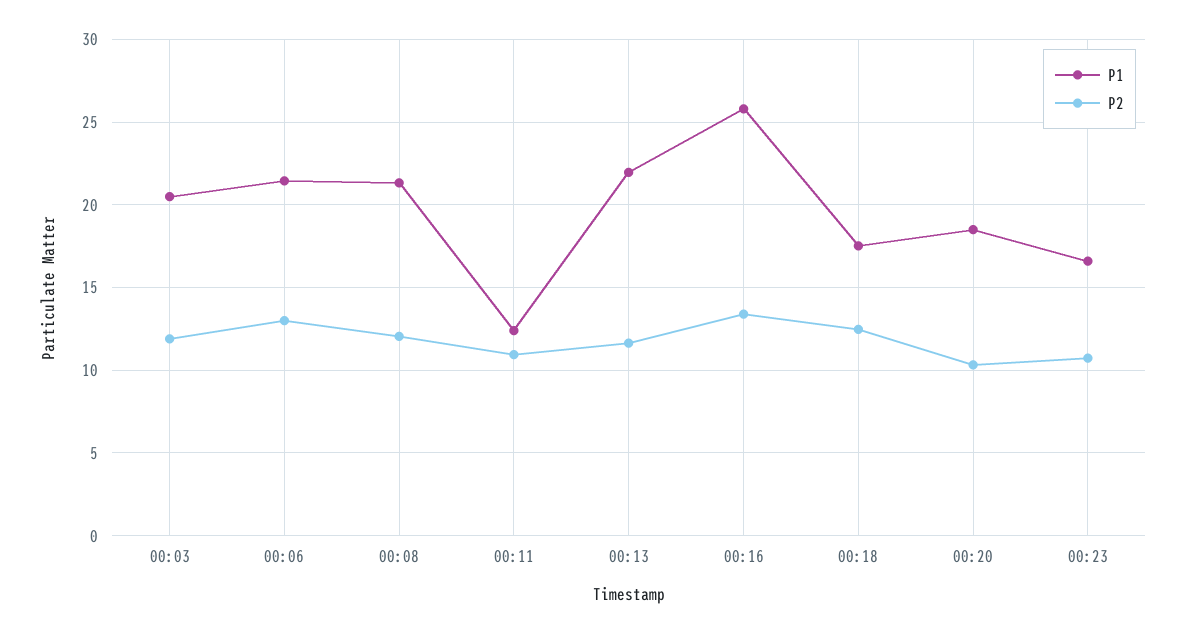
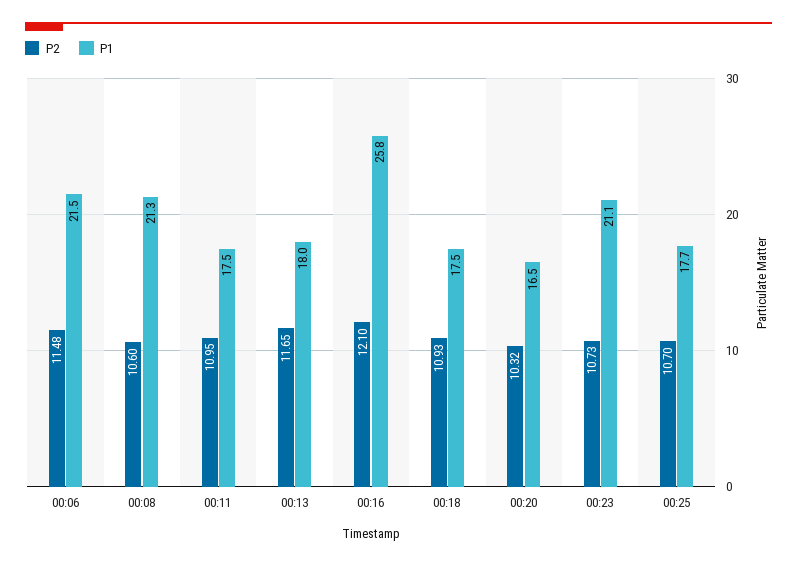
P1, 00:03: 20.5 -> none
P2, 00:03: 12 -> none
P2, 00:06: 13 -> 11.48
P2, 00:08: 12 -> 10.6
P1, 00:11: 12.5 -> 17.5
P1, 00:13: 22 -> 18
P2, 00:16: 13.5 -> 12.1
P2, 00:18: 12.5 -> 10.93
P1, 00:20: 18.5 -> 16.5
P1, 00:23: 16.5 -> 21.1
P2, 00:25: none -> 10.7
P1, 00:25: none -> 17.7

